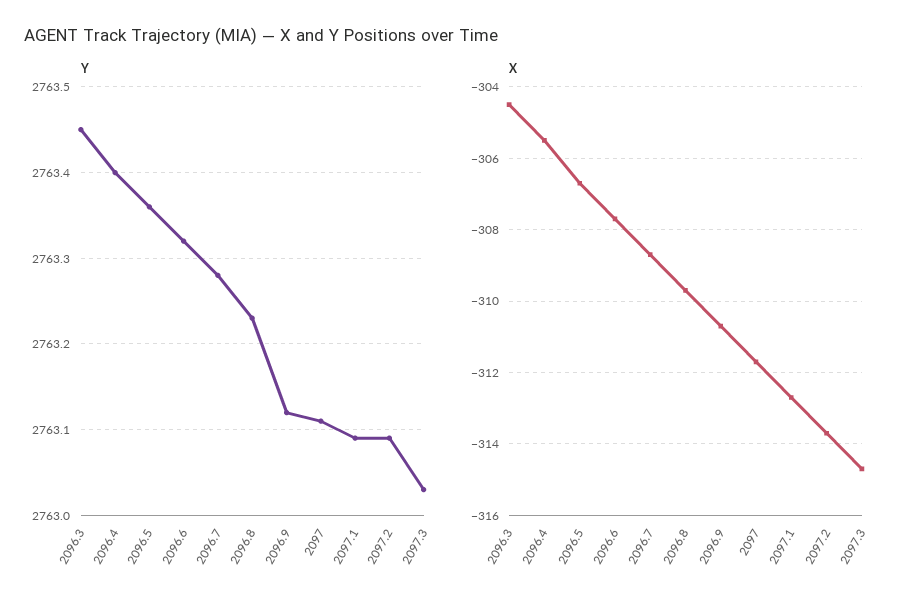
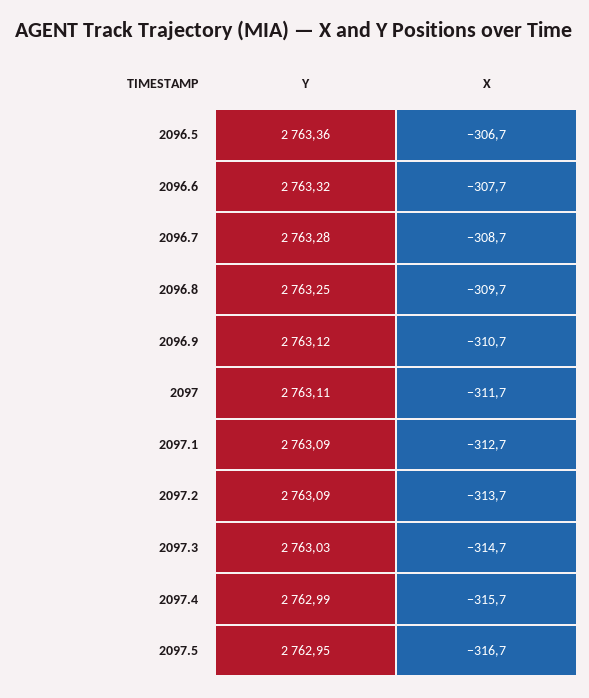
Y, 2096.3: 2763.45 -> none
Y, 2096.4: 2763.4 -> none
Y, 2096.8: 2763.23 -> 2763.25
X, 2096.3: -304.5 -> none
X, 2096.4: -305.5 -> none
Y, 2097.4: none -> 2762.99
X, 2097.4: none -> -315.7
Y, 2097.5: none -> 2762.95
X, 2097.5: none -> -316.7

